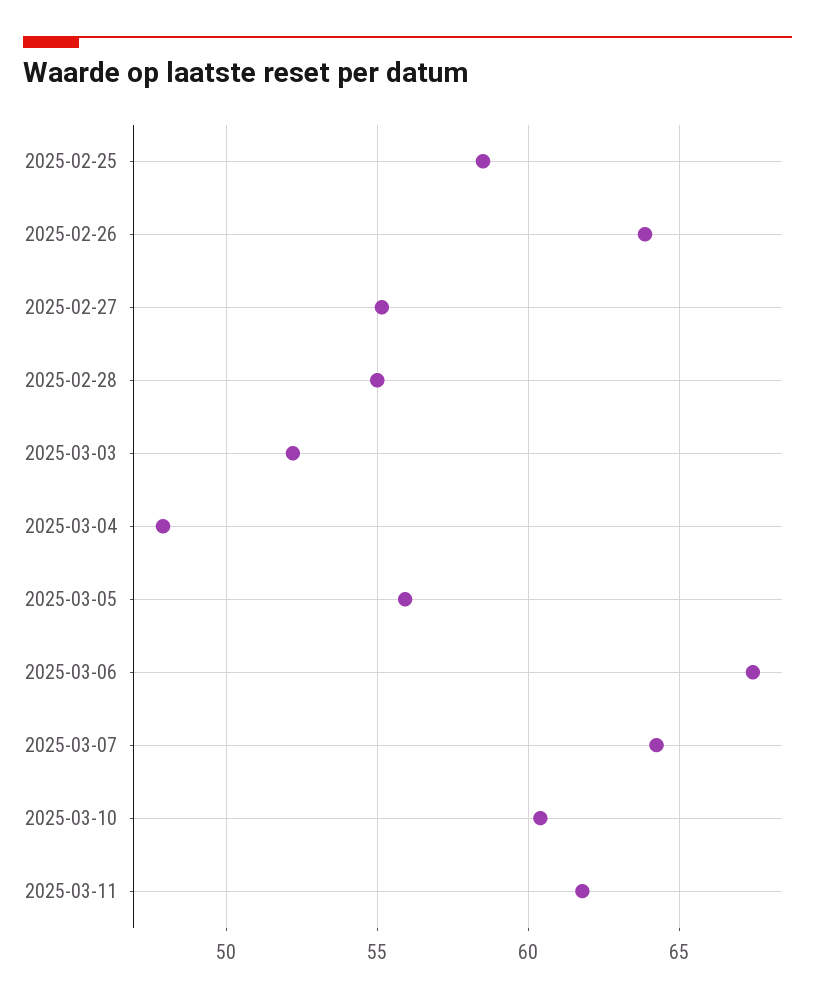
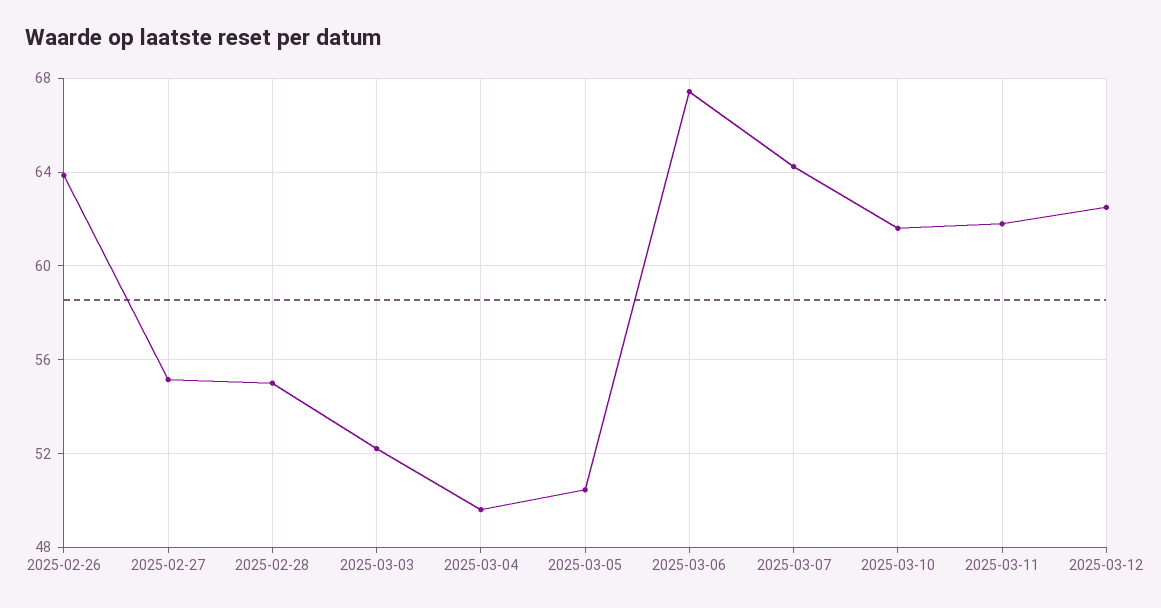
2025-02-25: 58.5 -> none
2025-03-04: 48 -> 49.5
2025-03-05: 56 -> 50.5
2025-03-10: 60.5 -> 61.5
2025-03-12: none -> 62.5

